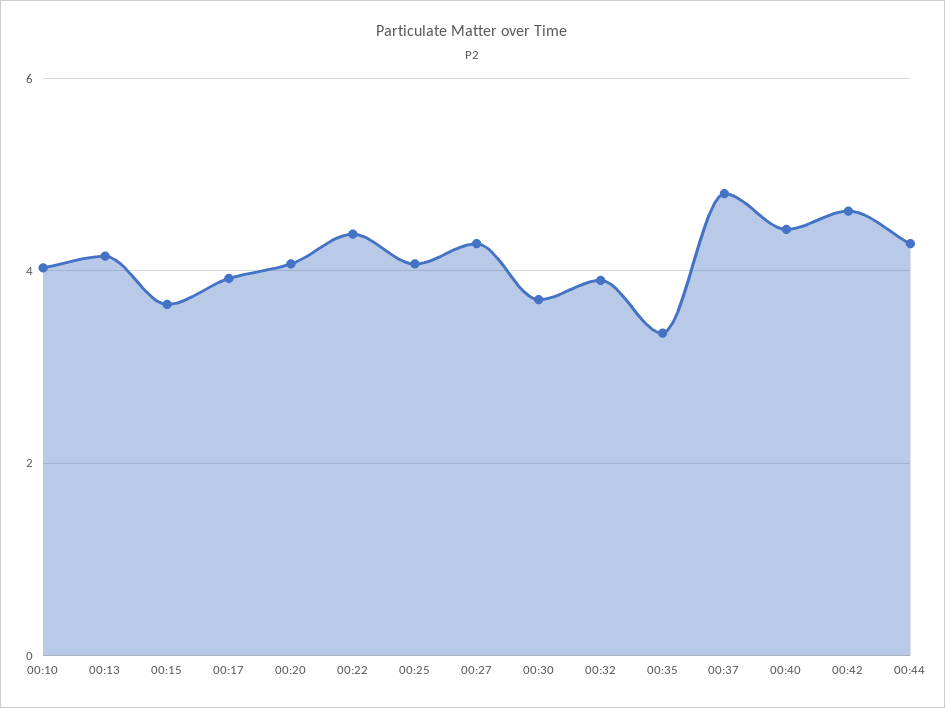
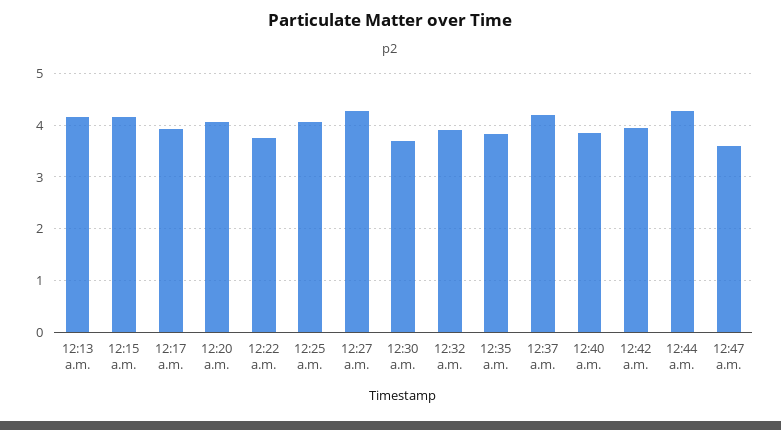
00:10: 4 -> none
00:15: 3.6 -> 4.2
00:22: 4.4 -> 3.8
00:35: 3.4 -> 3.8
00:37: 4.8 -> 4.2
00:40: 4.4 -> 3.8
00:42: 4.6 -> 4
12:47 a.m.: none -> 3.6

